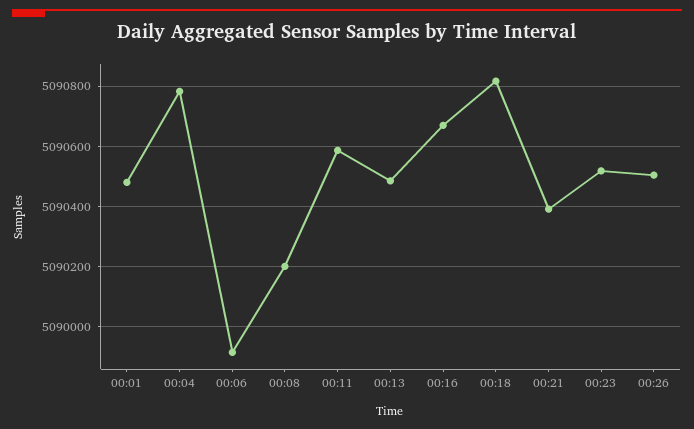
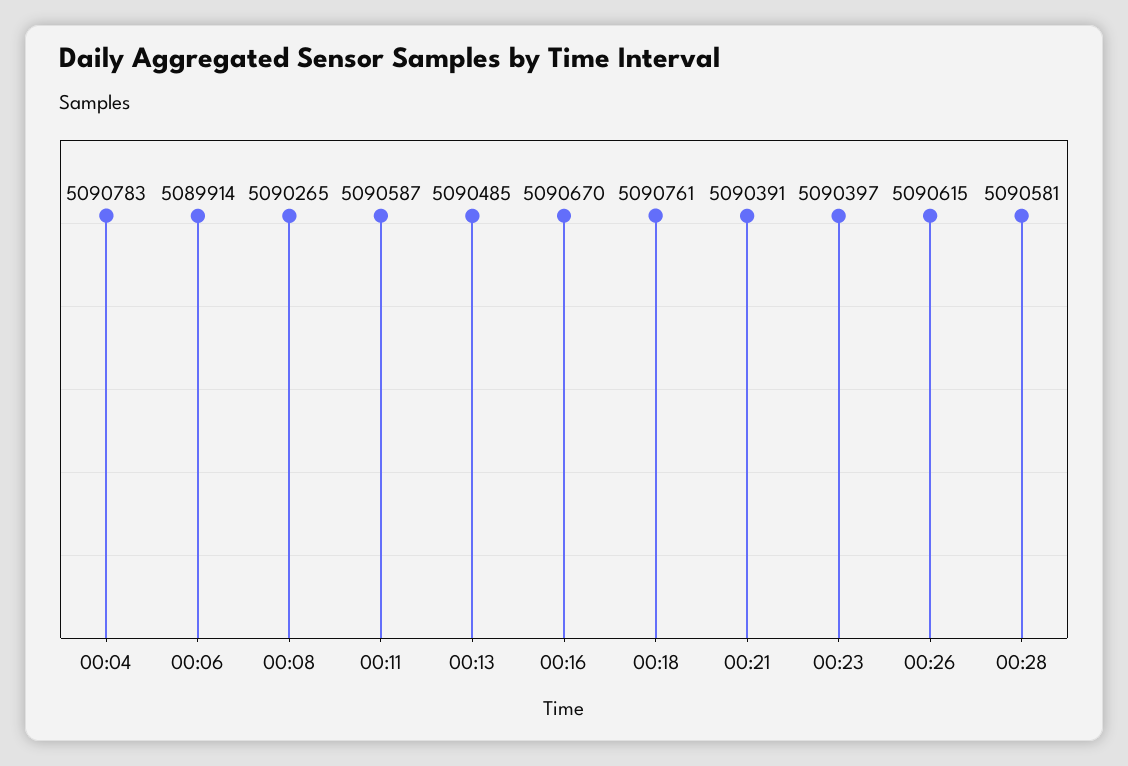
00:01: 5090480 -> none
00:08: 5090200 -> 5090265
00:18: 5090820 -> 5090761
00:23: 5090520 -> 5090397
00:26: 5090500 -> 5090615
00:28: none -> 5090581

